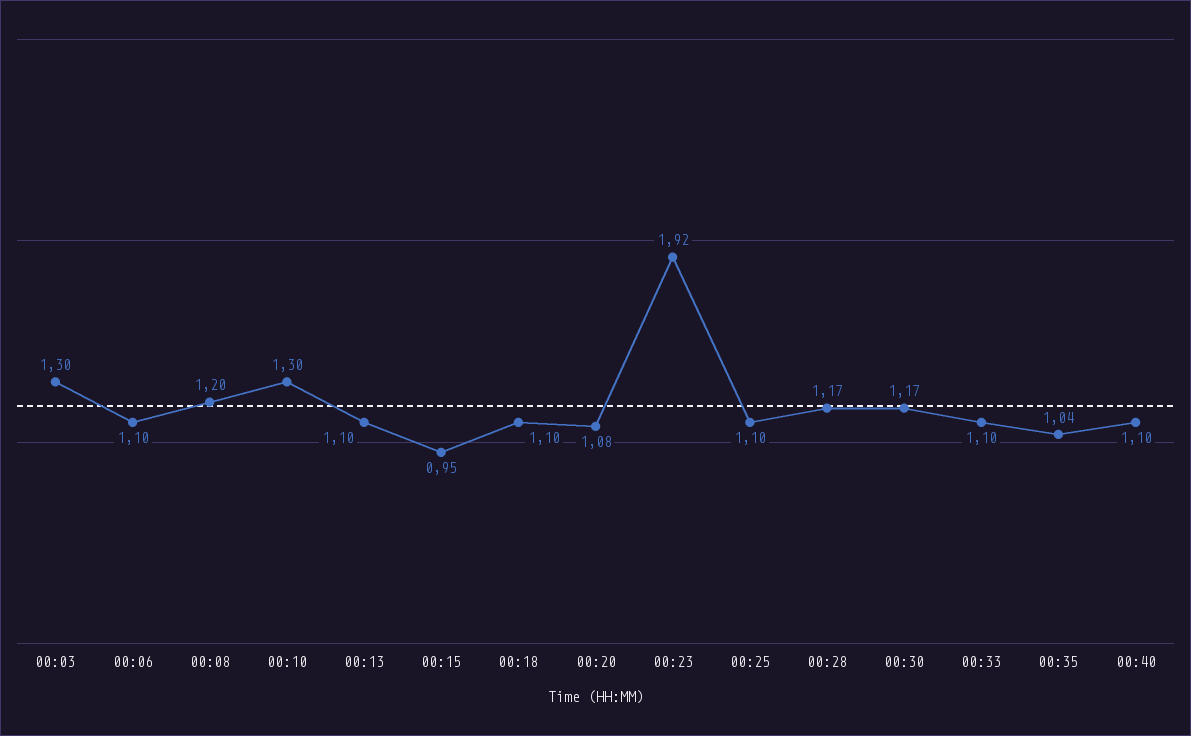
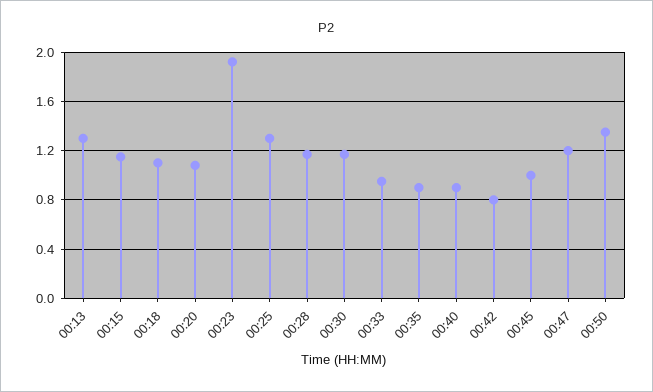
00:03: 1.3 -> none
00:06: 1.1 -> none
00:08: 1.2 -> none
00:10: 1.3 -> none
00:13: 1.1 -> 1.3
00:15: 0.95 -> 1.15
00:25: 1.1 -> 1.3
00:33: 1.1 -> 0.95
00:35: 1.04 -> 0.9
00:40: 1.1 -> 0.9
00:42: none -> 0.8
00:45: none -> 1
00:47: none -> 1.2
00:50: none -> 1.35

